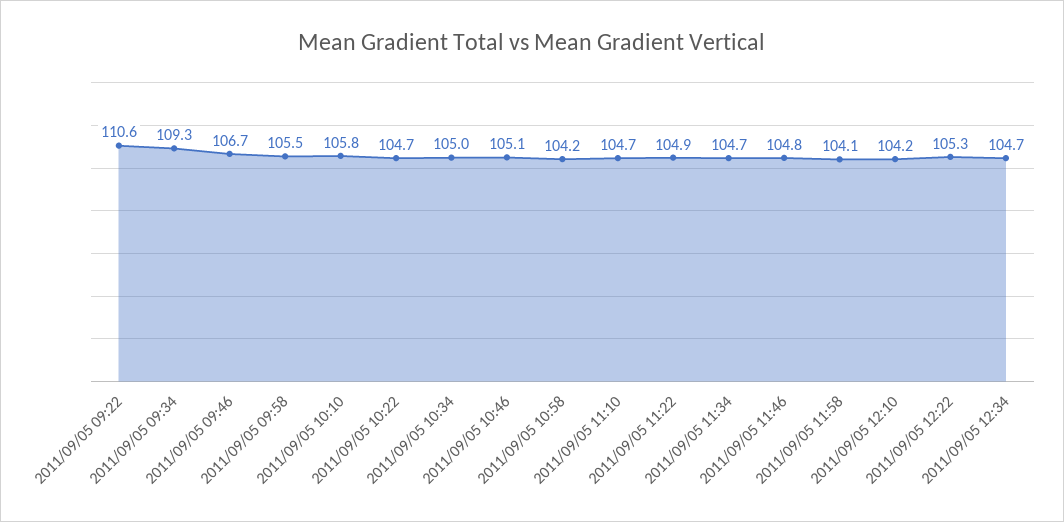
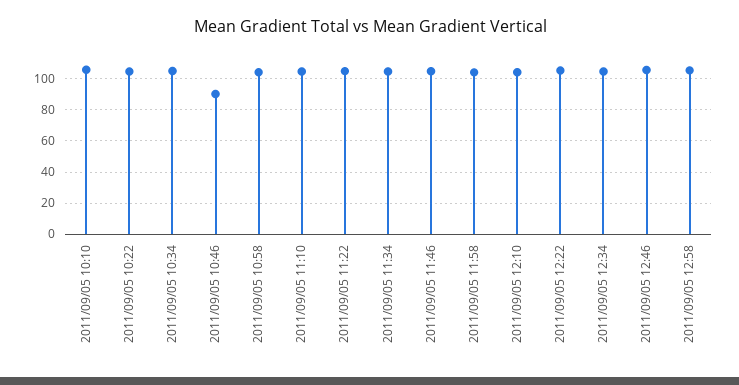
2011/09/05 09:22: 110.6 -> none
2011/09/05 09:34: 109.3 -> none
2011/09/05 09:46: 106.7 -> none
2011/09/05 09:58: 105.5 -> none
2011/09/05 10:46: 105.1 -> 90
2011/09/05 12:46: none -> 105
2011/09/05 12:58: none -> 105

